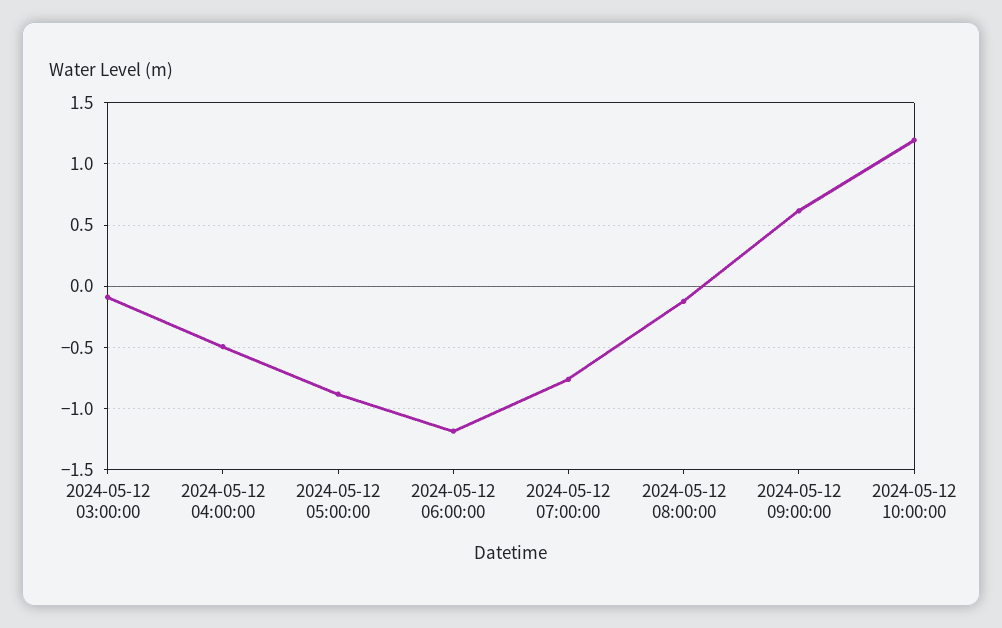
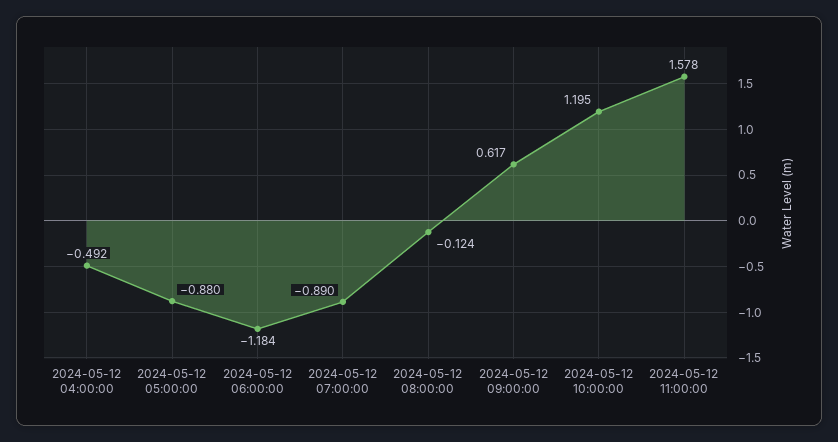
2024-05-12 03:00:00: -0.1 -> none
2024-05-12 07:00:00: -0.75 -> -0.89
2024-05-12 11:00:00: none -> 1.578

